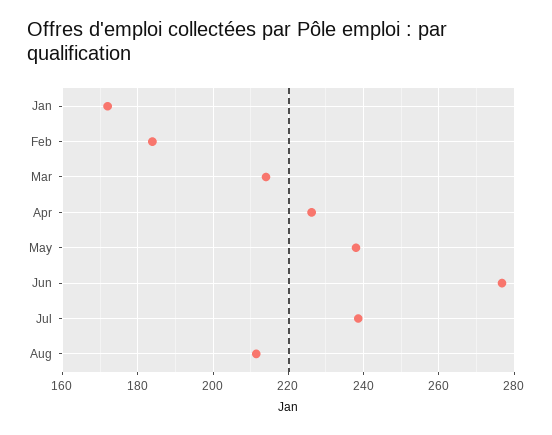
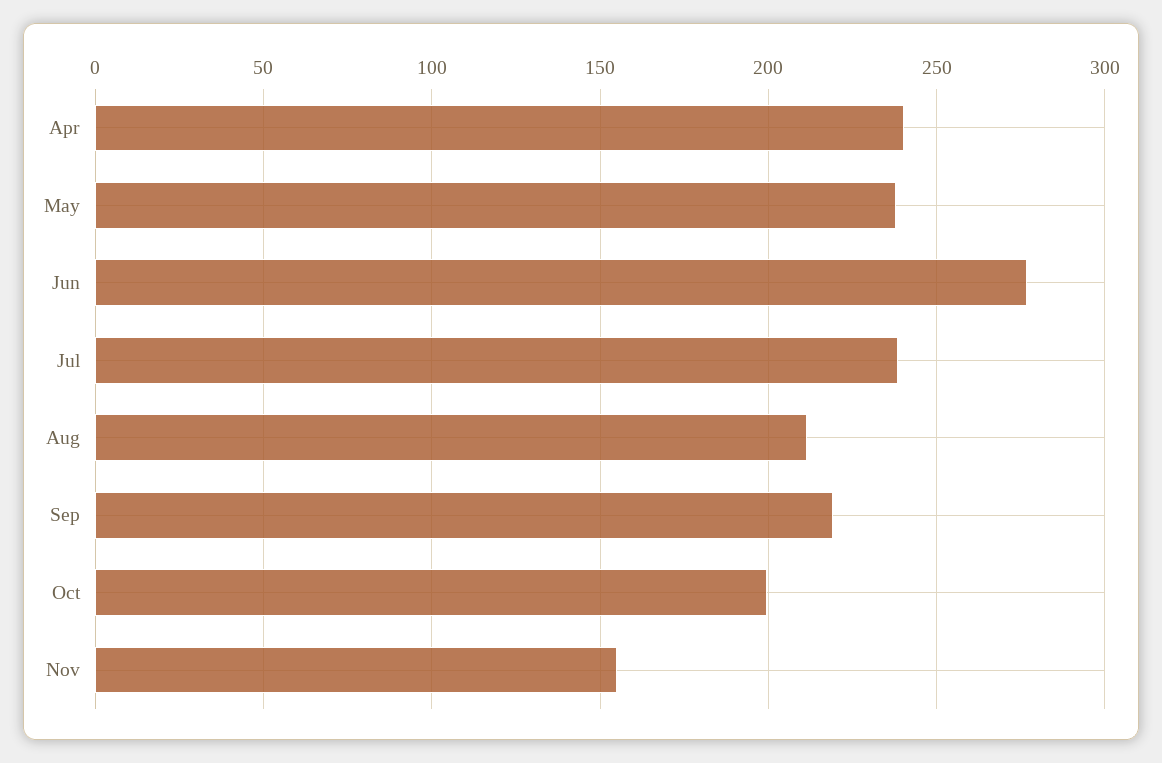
Jan: 172 -> none
Feb: 184 -> none
Mar: 214 -> none
Apr: 226 -> 240
Sep: none -> 220
Oct: none -> 200
Nov: none -> 155

